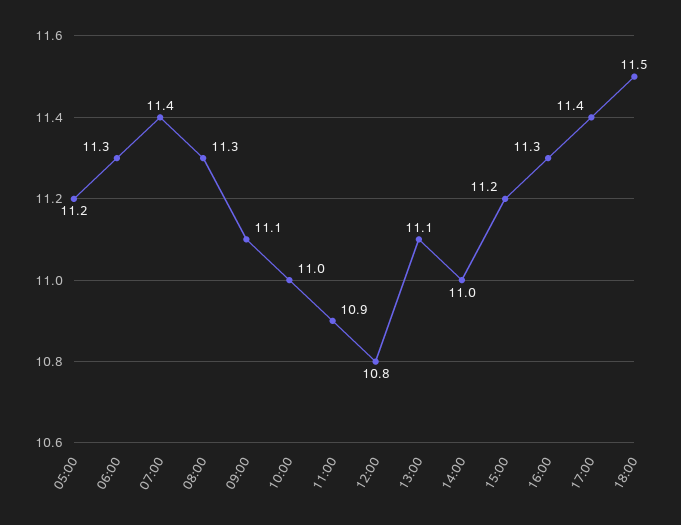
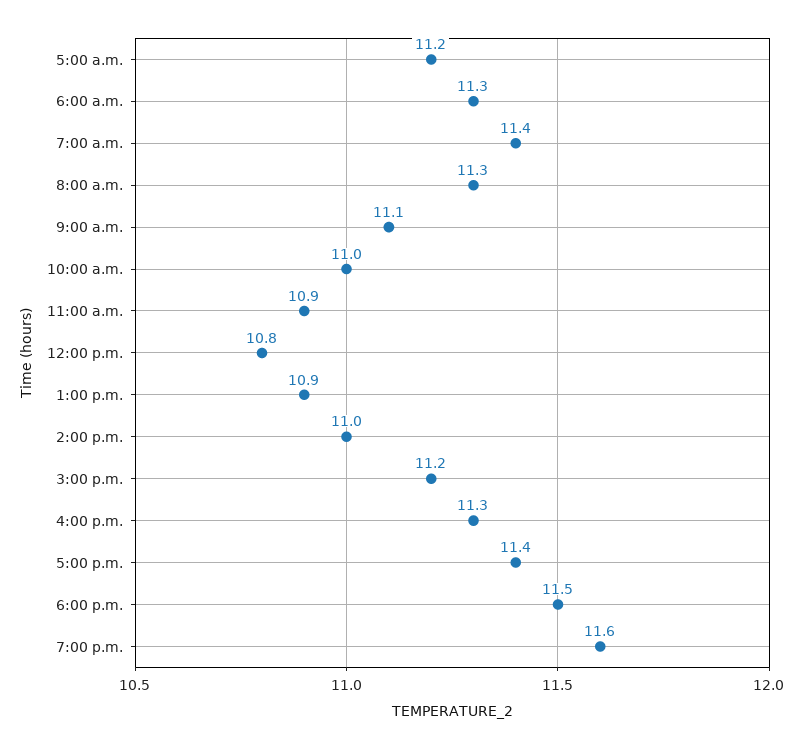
13:00: 11.1 -> 10.9
7:00 p.m.: none -> 11.6

